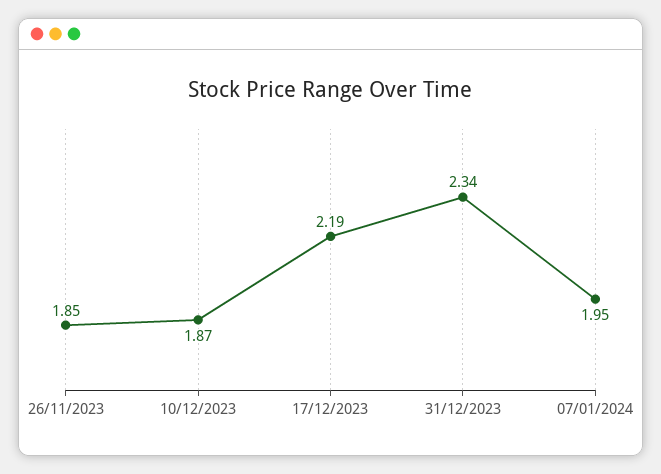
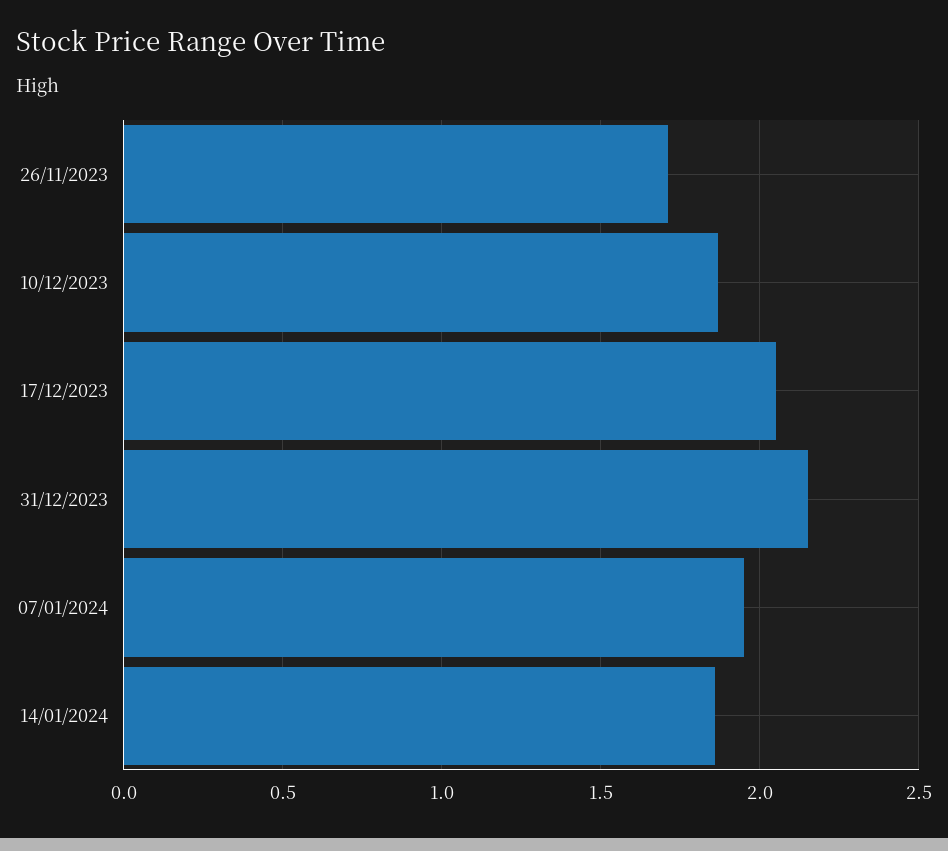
26/11/2023: 1.85 -> 1.7
17/12/2023: 2.19 -> 2.05
31/12/2023: 2.34 -> 2.15
14/01/2024: none -> 1.85

